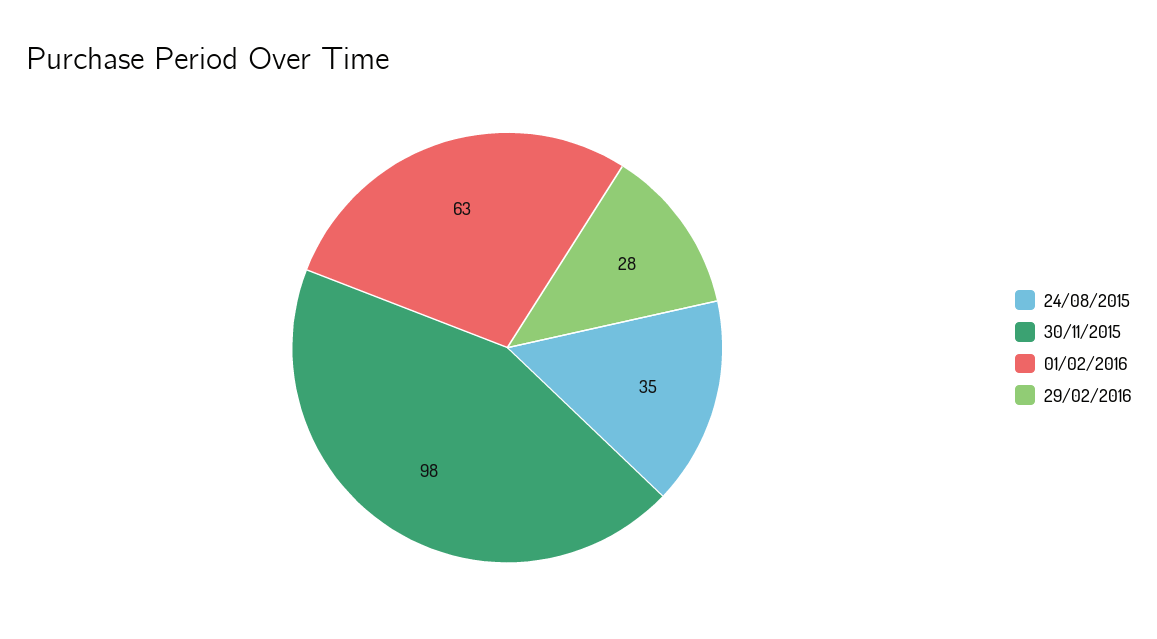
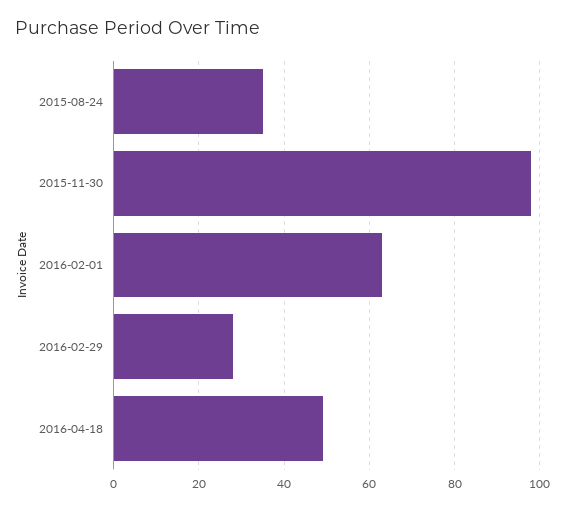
2016-04-18: none -> 50

